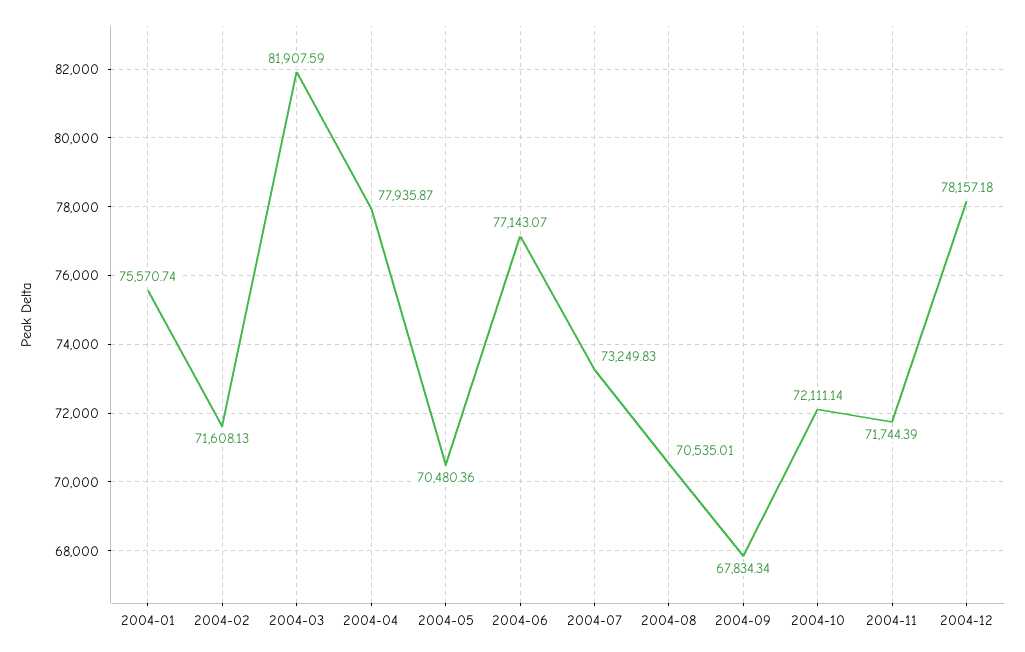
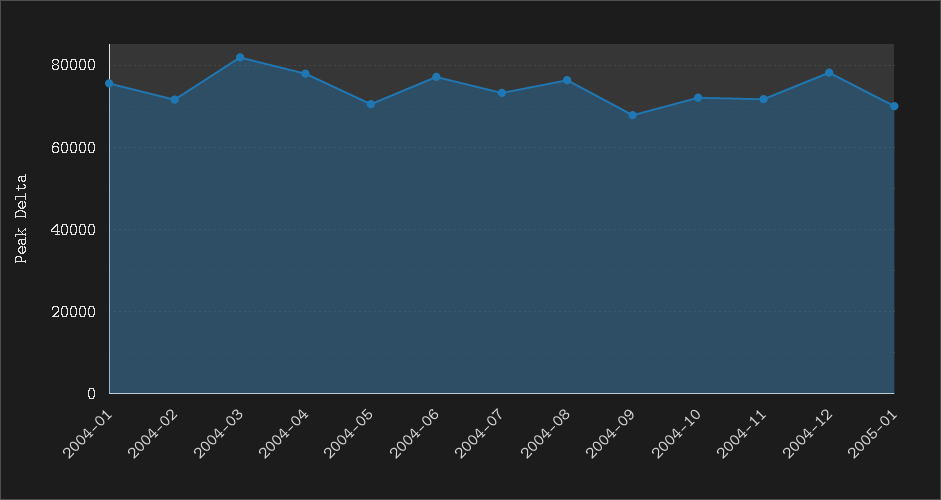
2004-08: 70535.01 -> 76000
2005-01: none -> 70000

